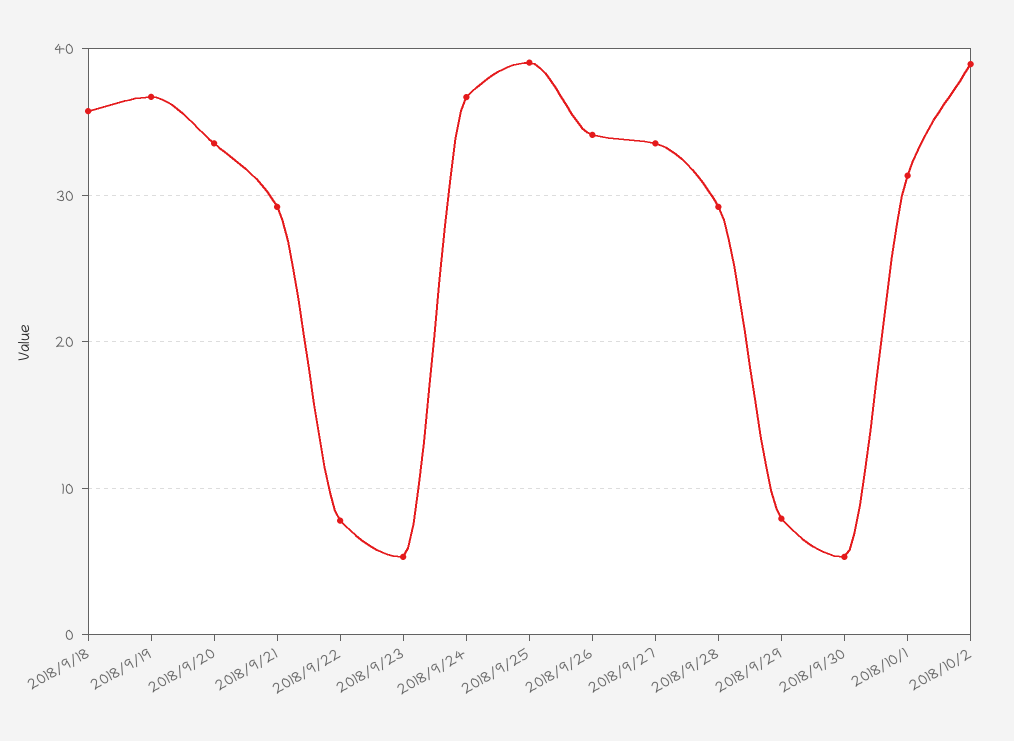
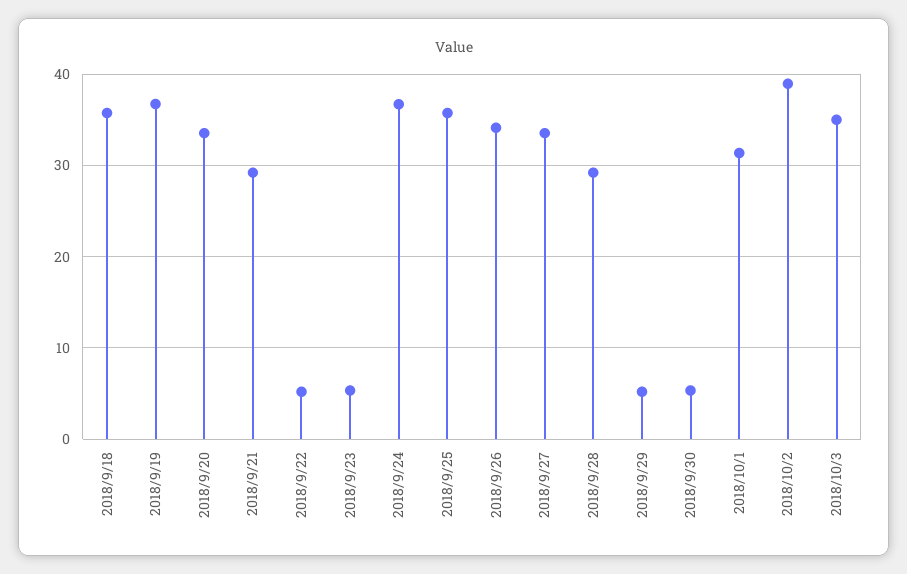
2018/9/22: 8 -> 5
2018/9/25: 39 -> 36
2018/9/29: 8 -> 5
2018/10/3: none -> 35

